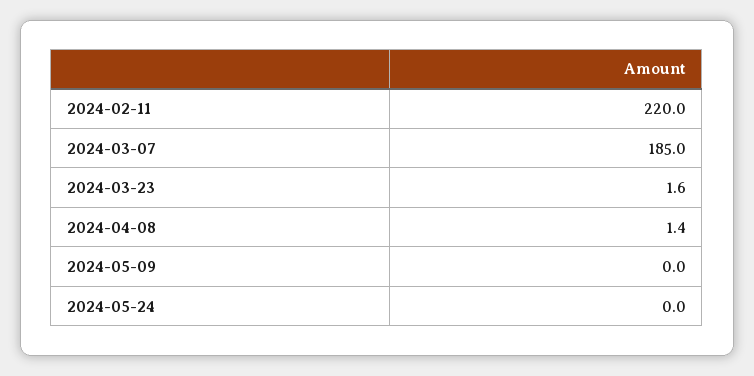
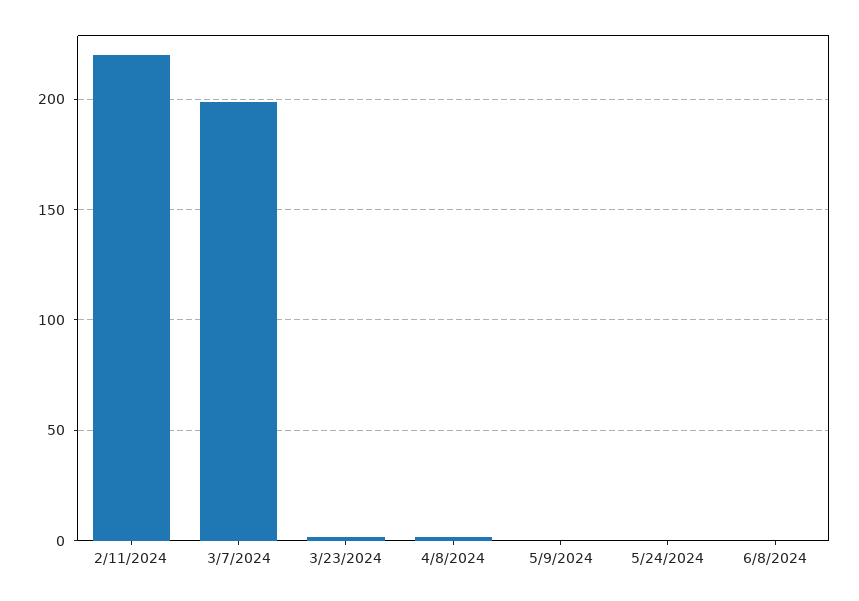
2024-03-07: 185 -> 200
6/8/2024: none -> 0

